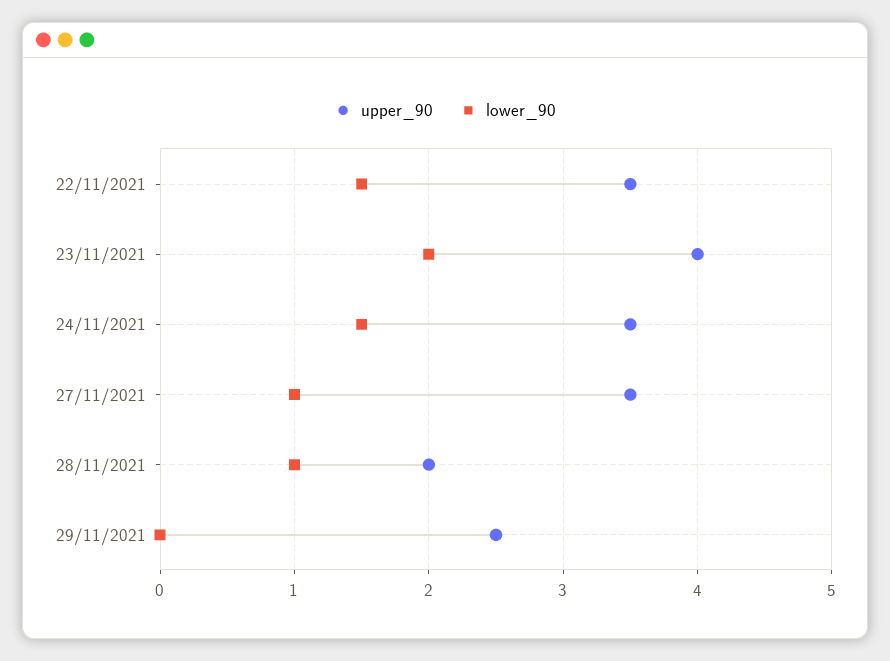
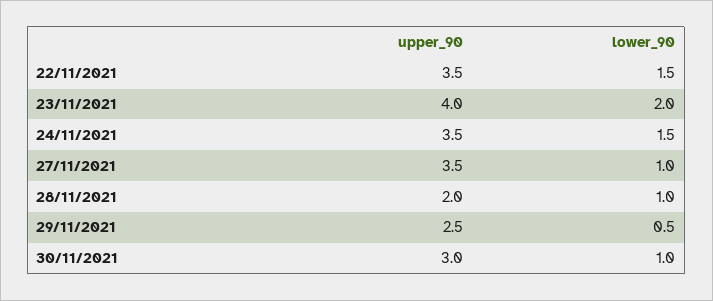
lower_90, 29/11/2021: 0 -> 0.5
upper_90, 30/11/2021: none -> 3
lower_90, 30/11/2021: none -> 1

